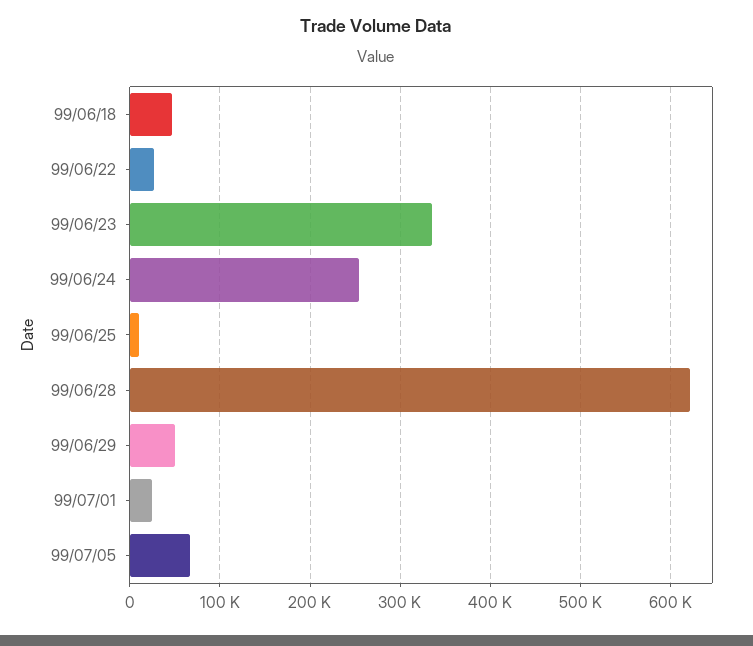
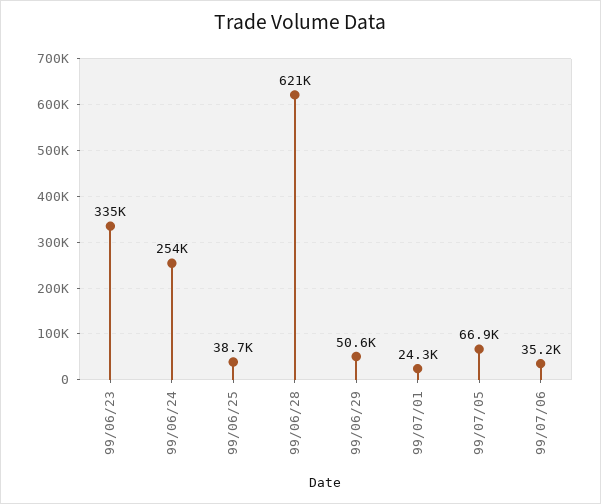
99/06/18: 50000 -> none
99/06/22: 30000 -> none
99/06/25: 10000 -> 38700
99/07/06: none -> 35200

